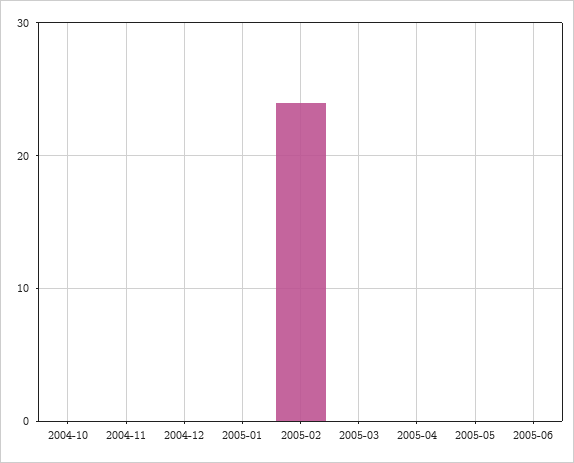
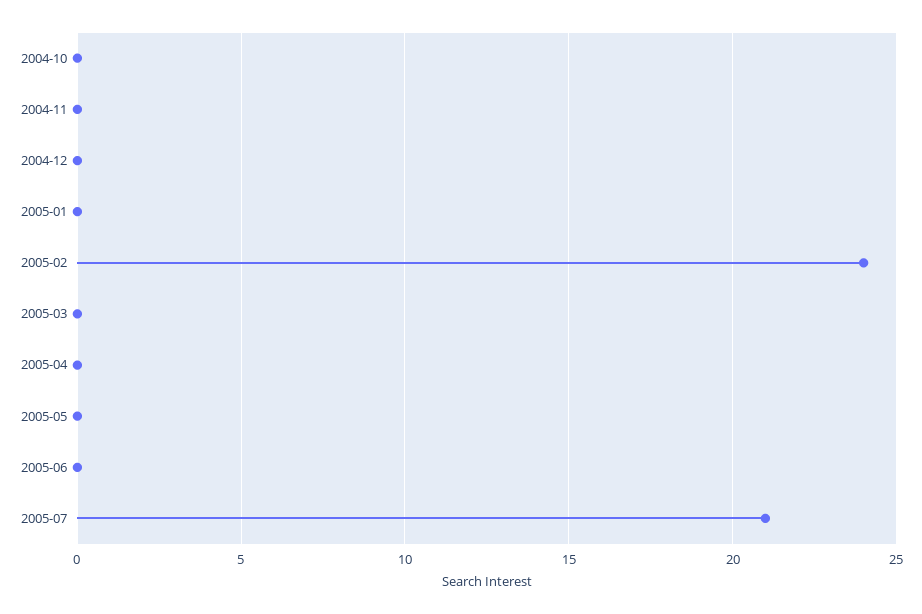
2005-07: none -> 21

